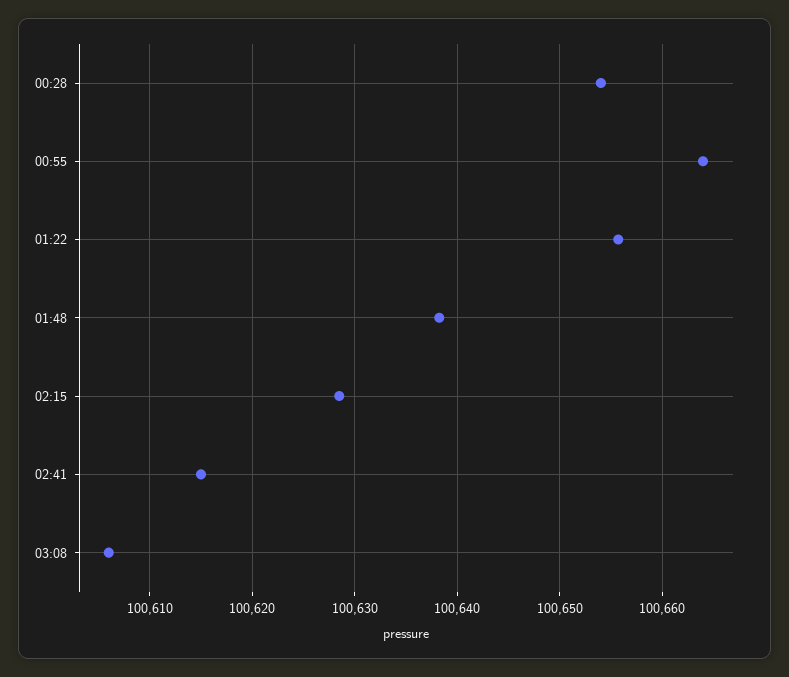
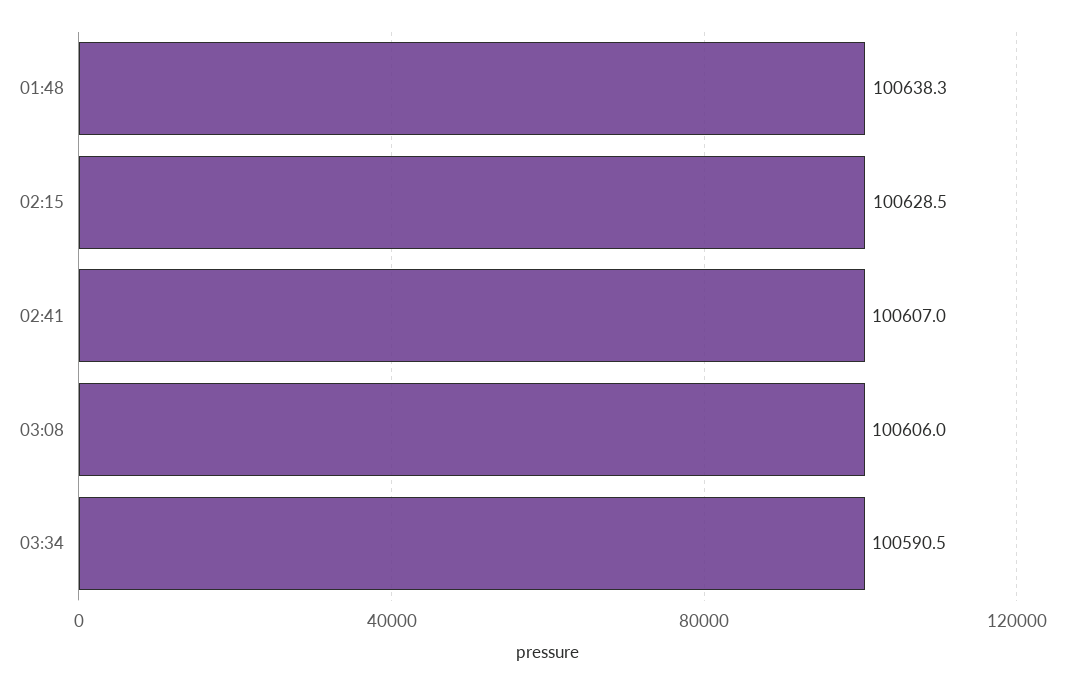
00:28: 100654 -> none
00:55: 100664 -> none
01:22: 100656 -> none
02:41: 100615 -> 100607
03:34: none -> 100590.5

